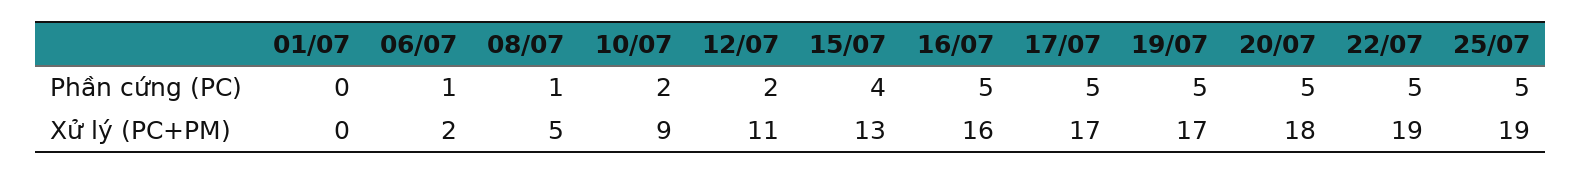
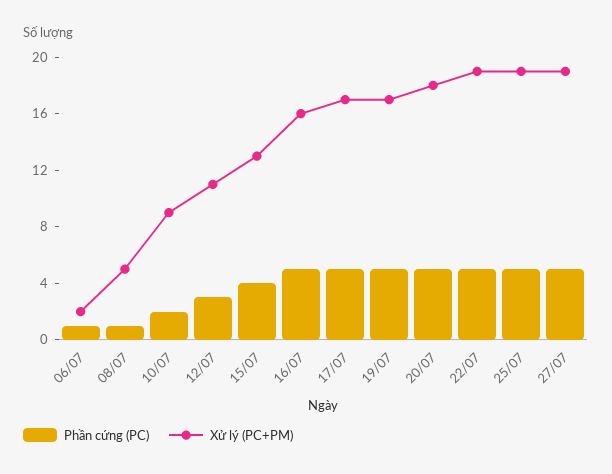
Phần cứng (PC), 01/07: 0 -> none
Phần cứng (PC), 12/07: 2 -> 3
Xử lý (PC+PM), 01/07: 0 -> none
Phần cứng (PC), 27/07: none -> 5
Xử lý (PC+PM), 27/07: none -> 19

